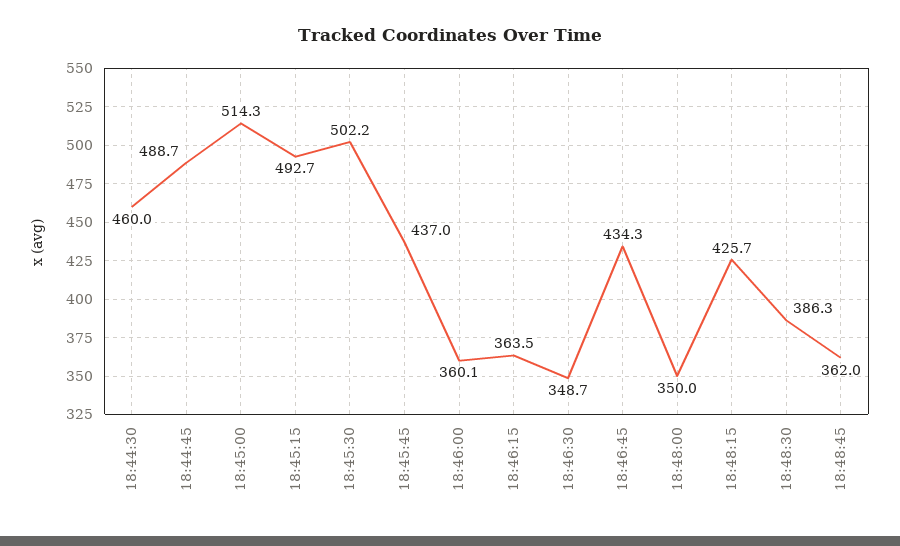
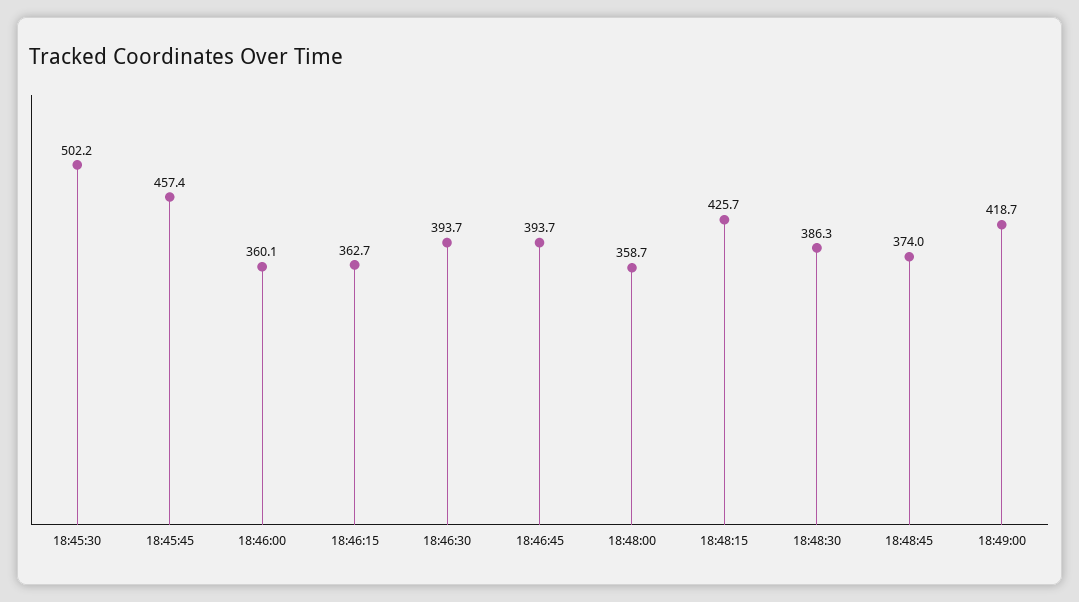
18:44:30: 460 -> none
18:44:45: 488.7 -> none
18:45:00: 514.3 -> none
18:45:15: 492.7 -> none
18:45:45: 437 -> 457.4
18:46:15: 363.5 -> 362.7
18:46:30: 348.7 -> 393.7
18:46:45: 434.3 -> 393.7
18:48:00: 350 -> 358.7
18:48:45: 362 -> 374
18:49:00: none -> 418.7

